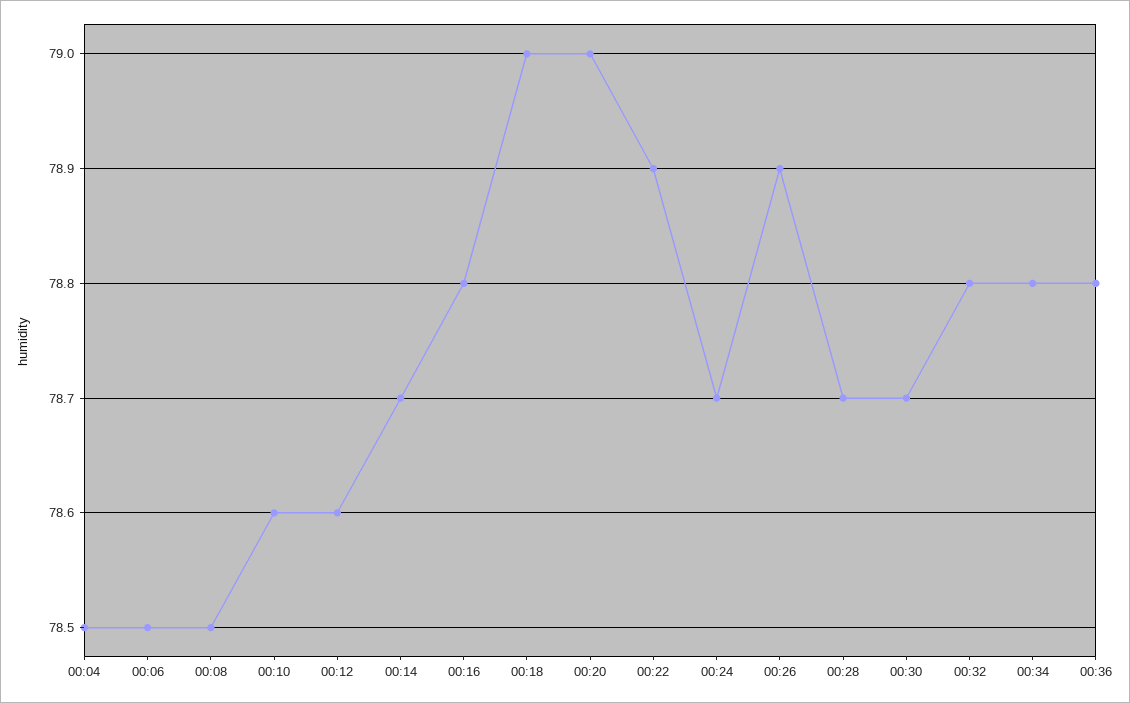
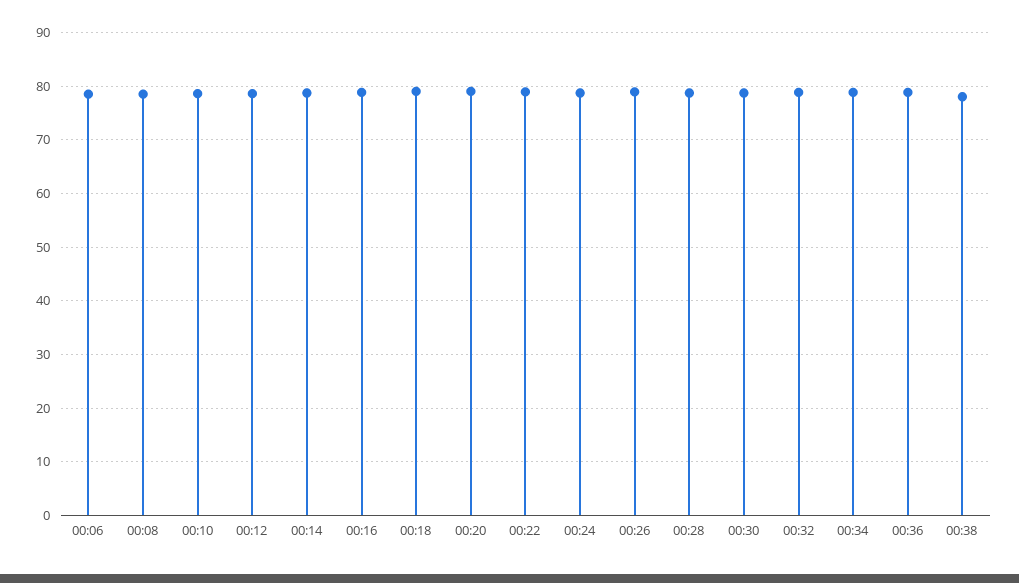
00:04: 78.5 -> none
00:38: none -> 78

